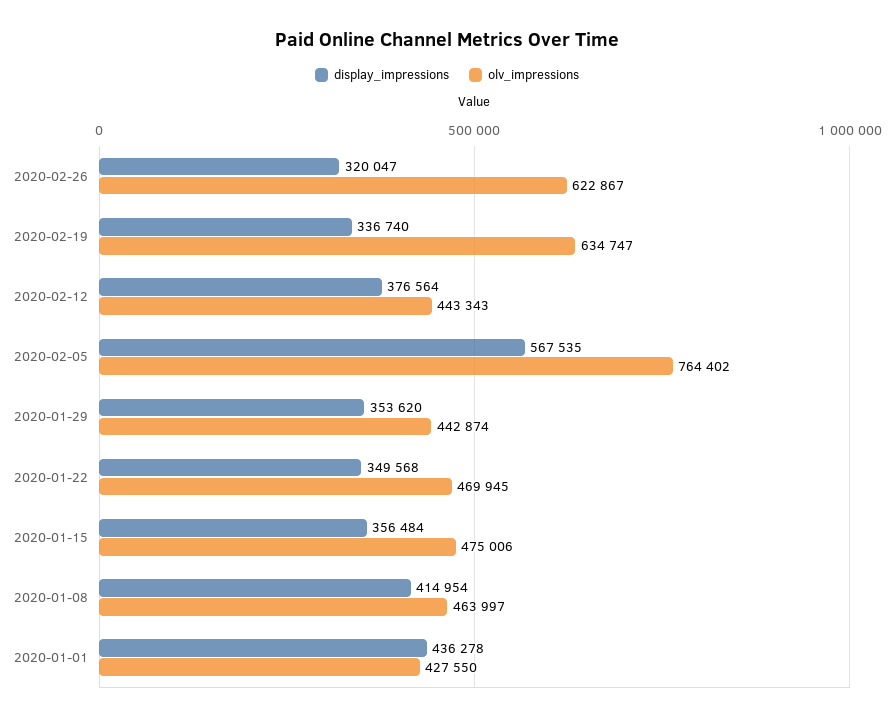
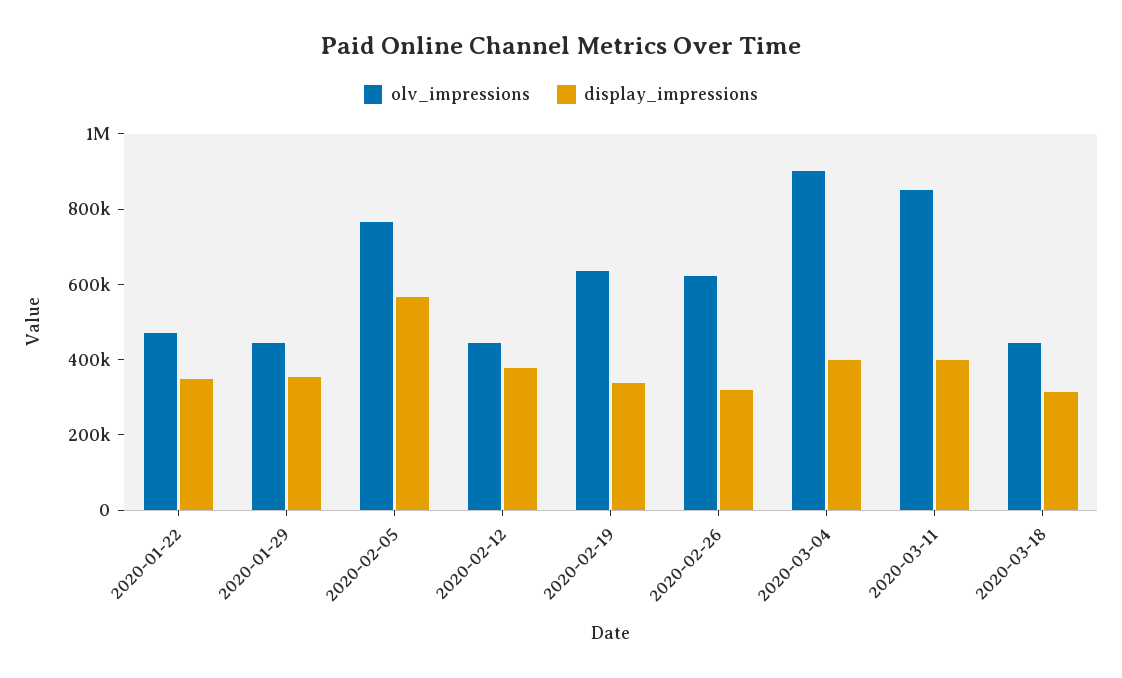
display_impressions, 2020-01-15: 356484 -> none
olv_impressions, 2020-01-15: 475006 -> none
display_impressions, 2020-01-08: 414954 -> none
olv_impressions, 2020-01-08: 463997 -> none
display_impressions, 2020-01-01: 436278 -> none
olv_impressions, 2020-01-01: 427550 -> none
olv_impressions, 2020-03-04: none -> 900000
display_impressions, 2020-03-04: none -> 400000
olv_impressions, 2020-03-11: none -> 850000
display_impressions, 2020-03-11: none -> 400000
olv_impressions, 2020-03-18: none -> 450000
display_impressions, 2020-03-18: none -> 300000

